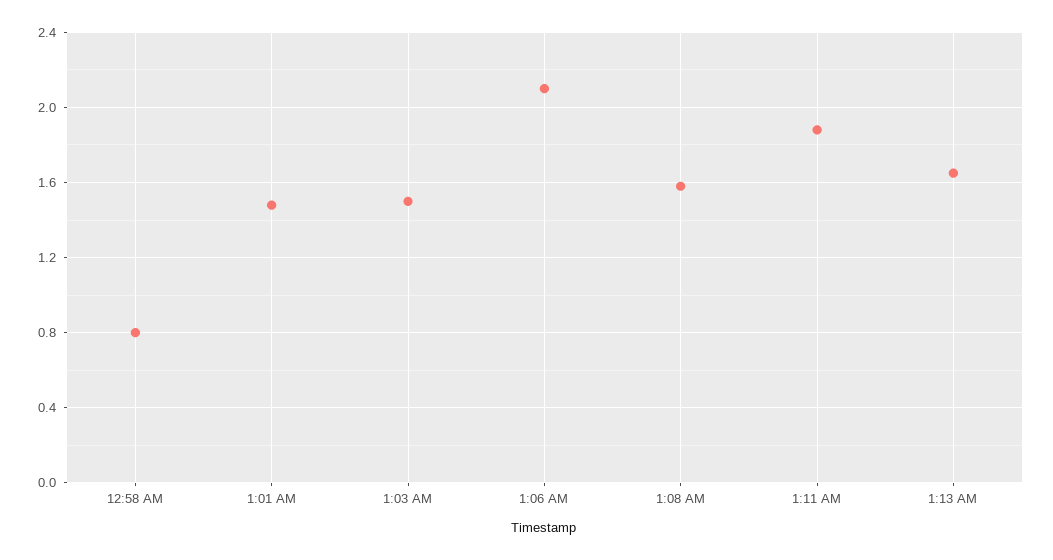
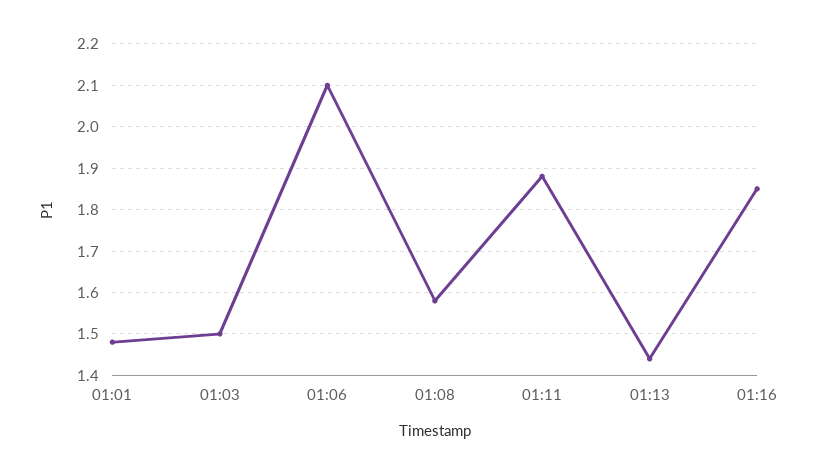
12:58 AM: 0.8 -> none
1:13 AM: 1.65 -> 1.45
01:16: none -> 1.85

